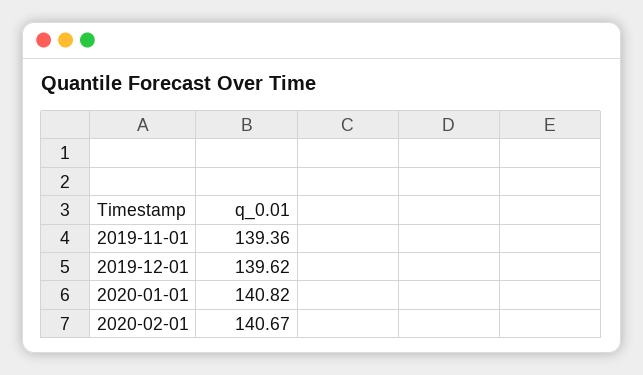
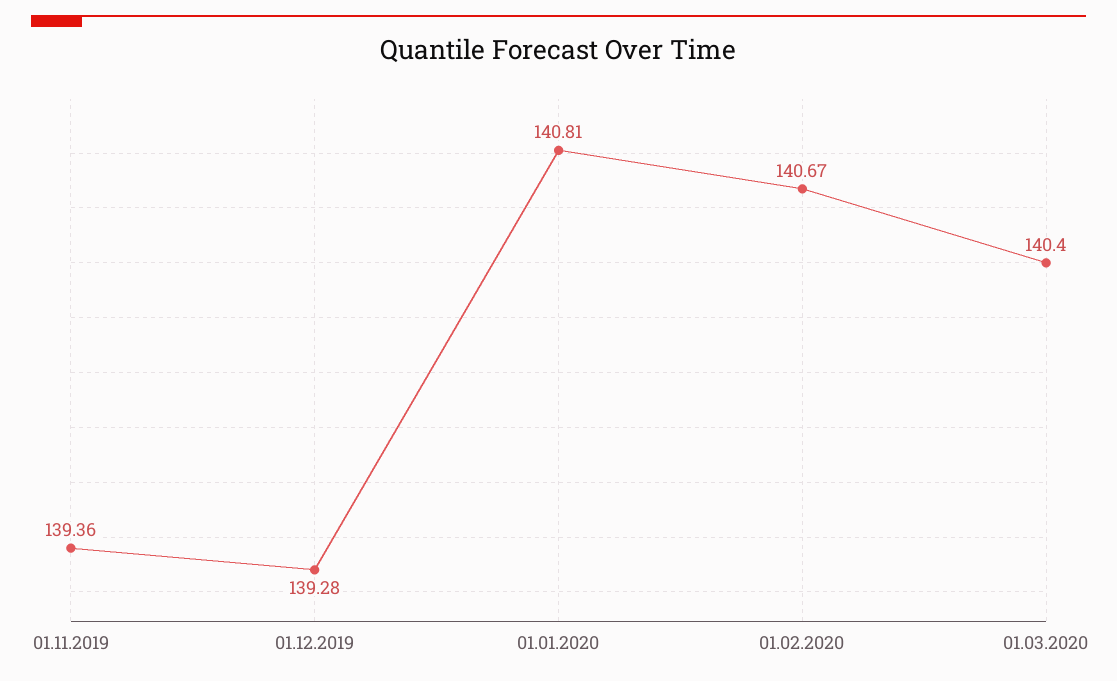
2019-12-01: 139.62 -> 139.28
2020-01-01: 140.82 -> 140.81
01.03.2020: none -> 140.4

